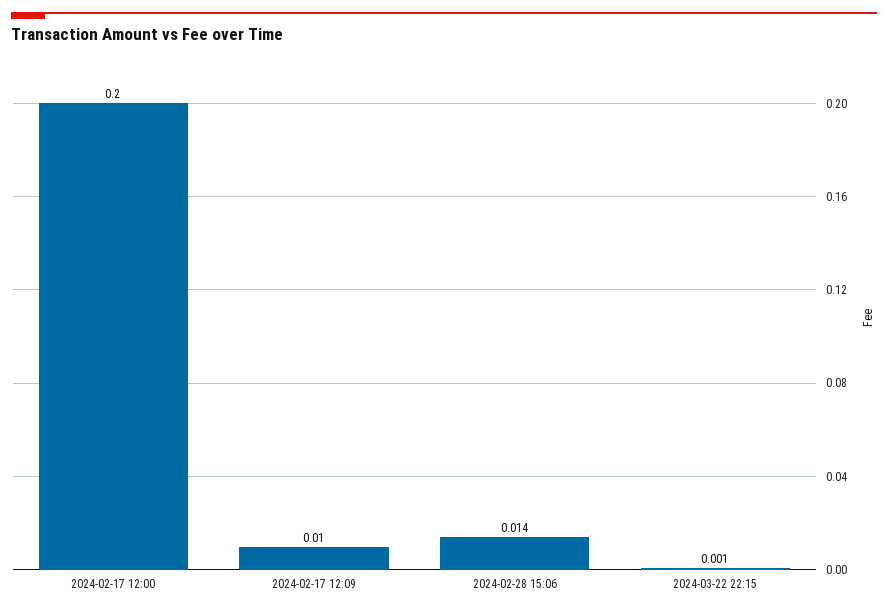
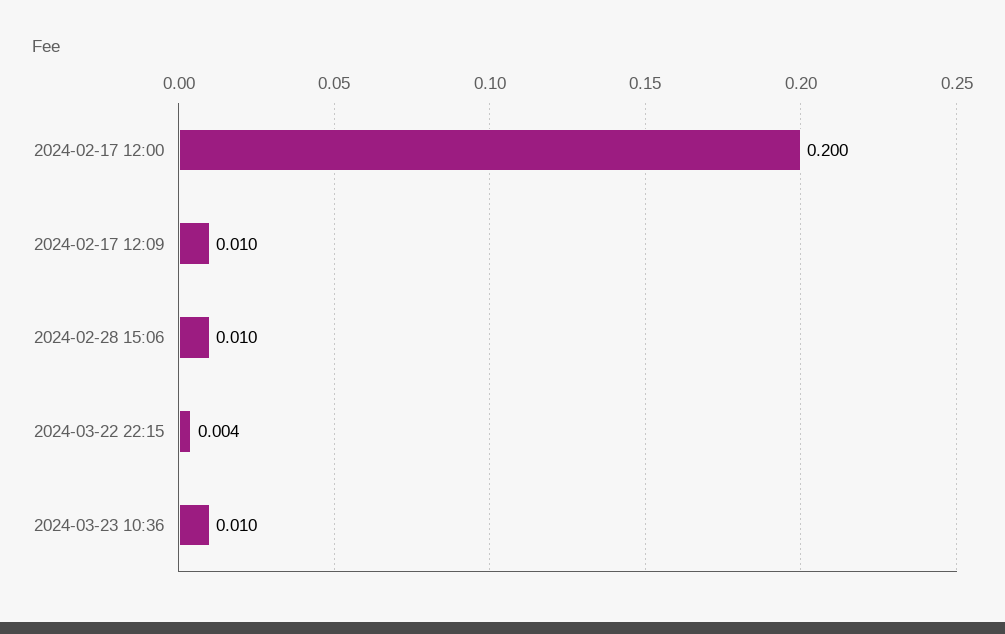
2024-02-28 15:06: 0.014 -> 0.01
2024-03-22 22:15: 0.001 -> 0.004
2024-03-23 10:36: none -> 0.01

